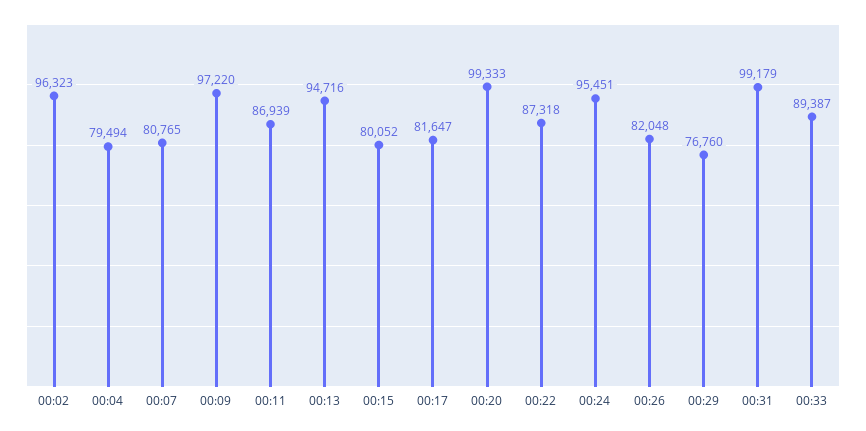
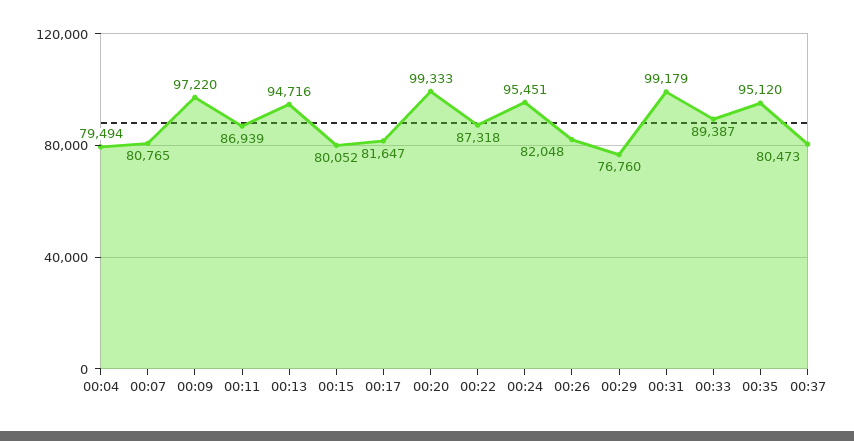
00:02: 96323 -> none
00:35: none -> 95120
00:37: none -> 80473

